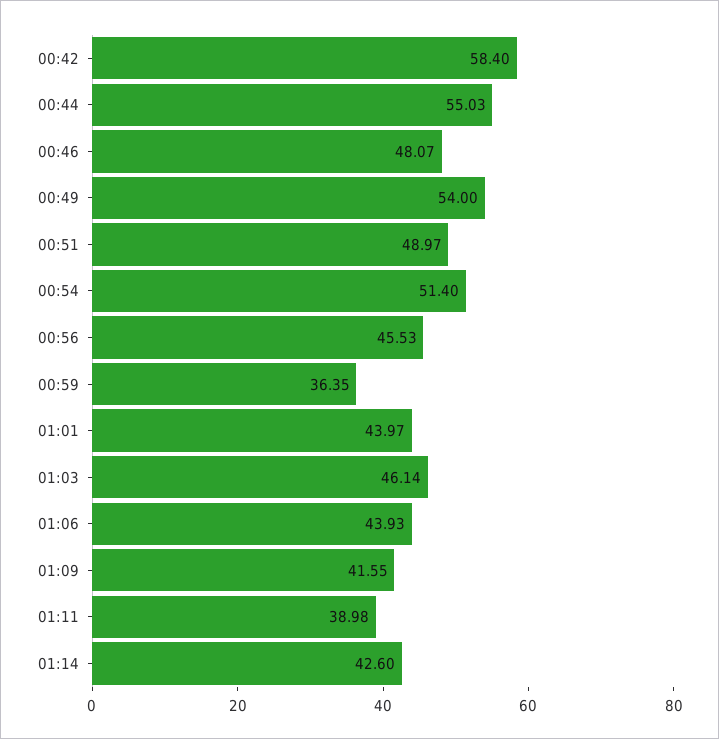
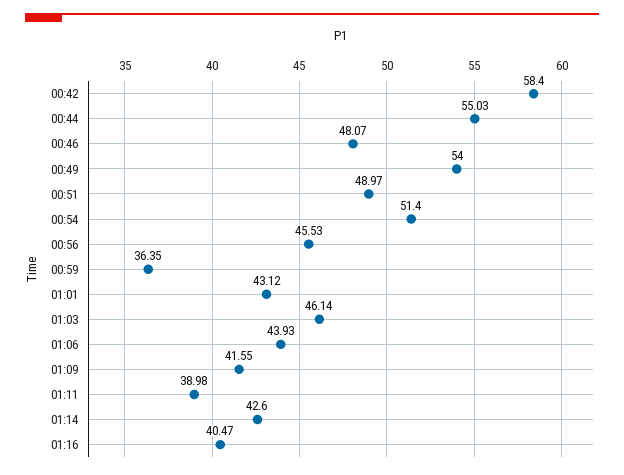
01:01: 43.97 -> 43.12
01:16: none -> 40.47

